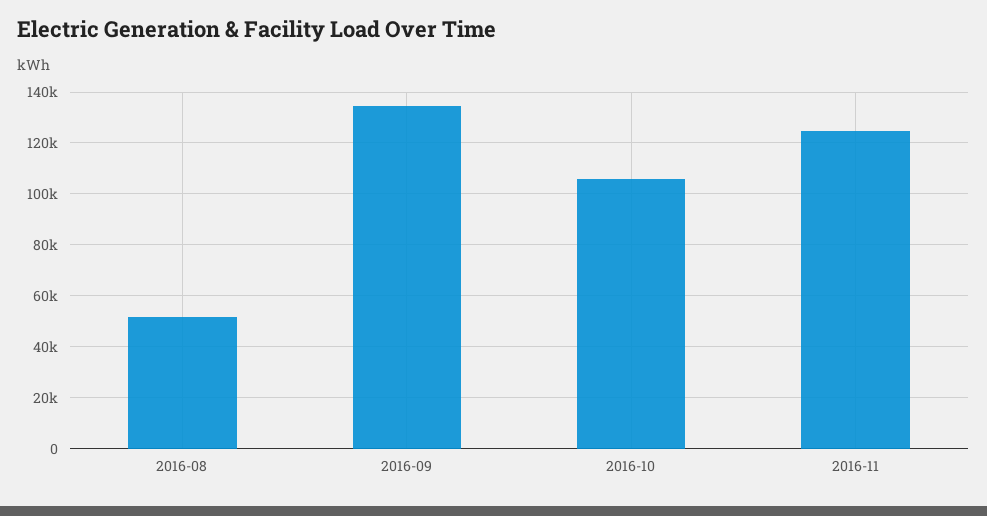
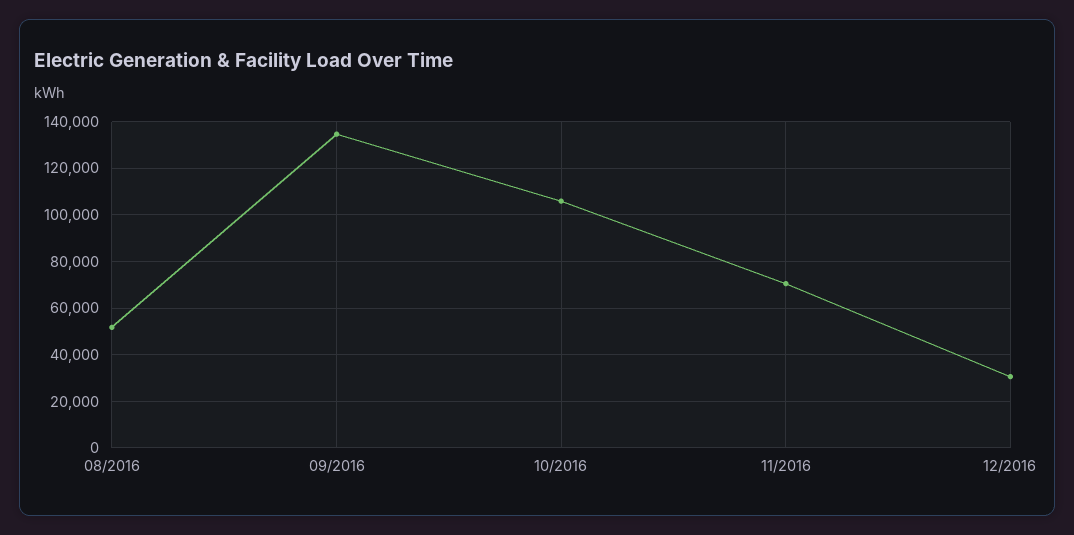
2016-11: 125000 -> 70000
12/2016: none -> 30000

